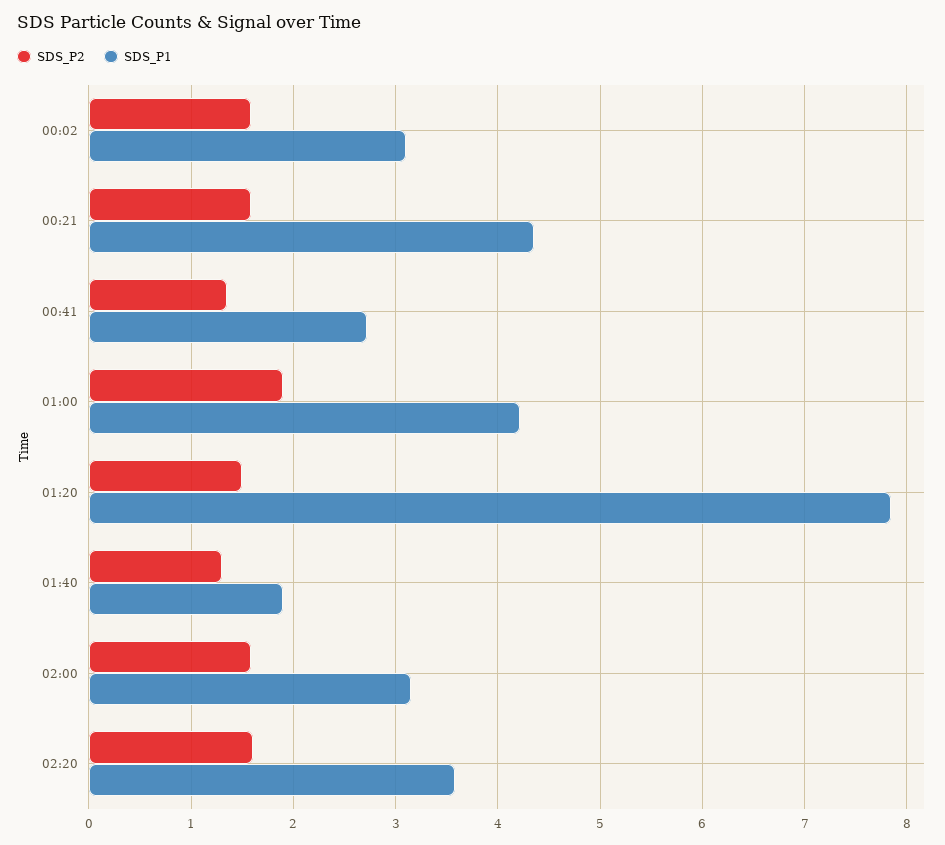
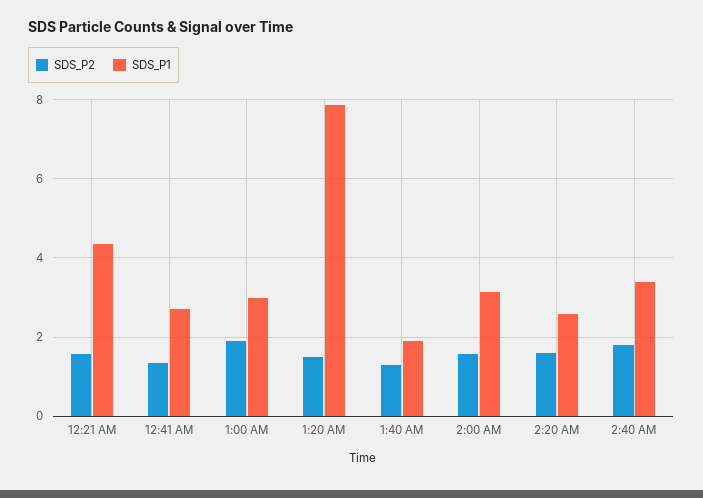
SDS_P2, 00:02: 1.6 -> none
SDS_P1, 00:02: 3.1 -> none
SDS_P1, 01:00: 4.2 -> 3
SDS_P1, 02:20: 3.6 -> 2.6
SDS_P2, 2:40 AM: none -> 1.8
SDS_P1, 2:40 AM: none -> 3.4

